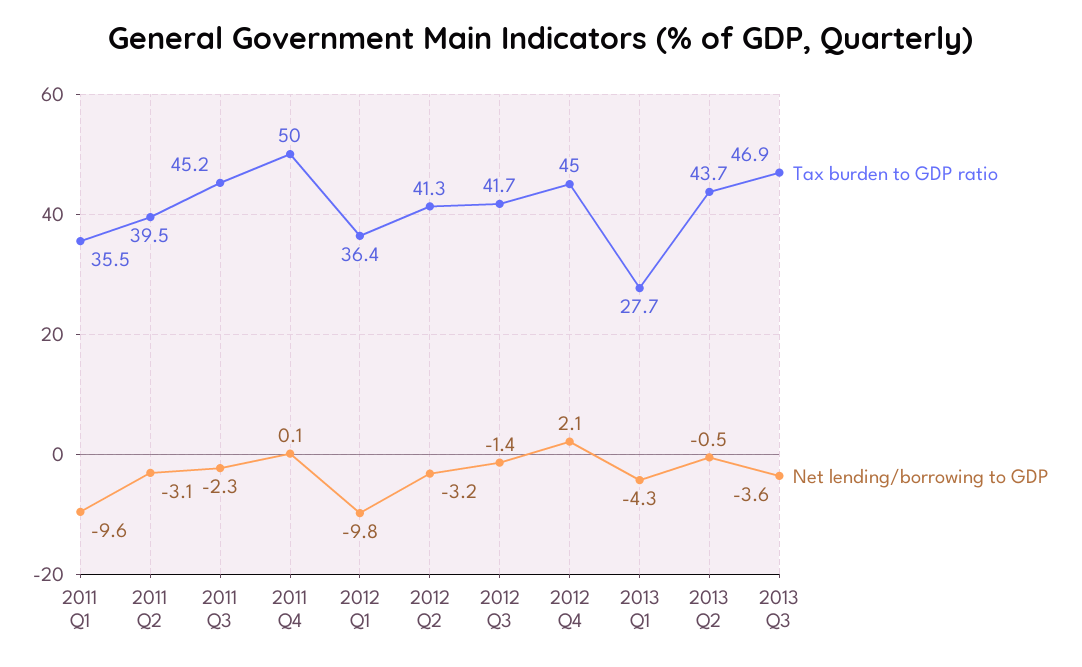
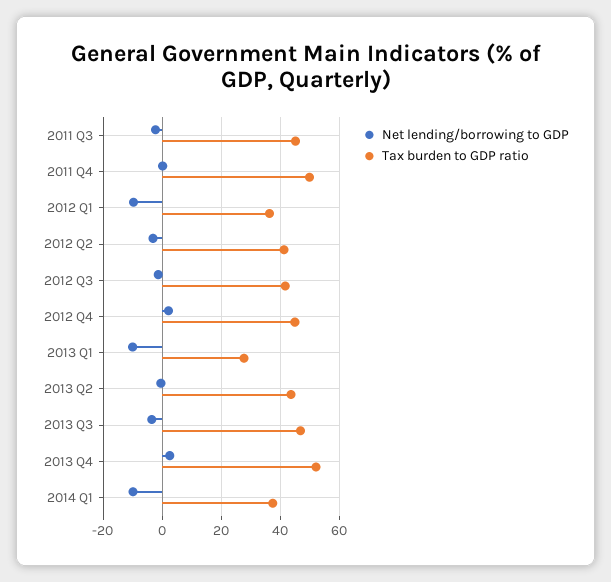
Tax burden to GDP ratio, 2011 Q1: 35.5 -> none
Net lending/borrowing to GDP, 2011 Q1: -9.6 -> none
Tax burden to GDP ratio, 2011 Q2: 39.5 -> none
Net lending/borrowing to GDP, 2011 Q2: -3.1 -> none
Net lending/borrowing to GDP, 2013 Q1: -4.3 -> -10
Net lending/borrowing to GDP, 2013 Q4: none -> 2.5
Tax burden to GDP ratio, 2013 Q4: none -> 52.5
Net lending/borrowing to GDP, 2014 Q1: none -> -10
Tax burden to GDP ratio, 2014 Q1: none -> 37.5

